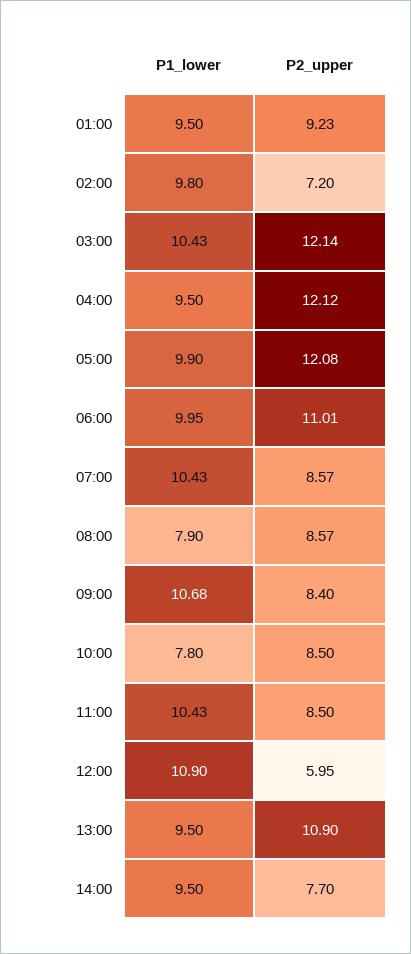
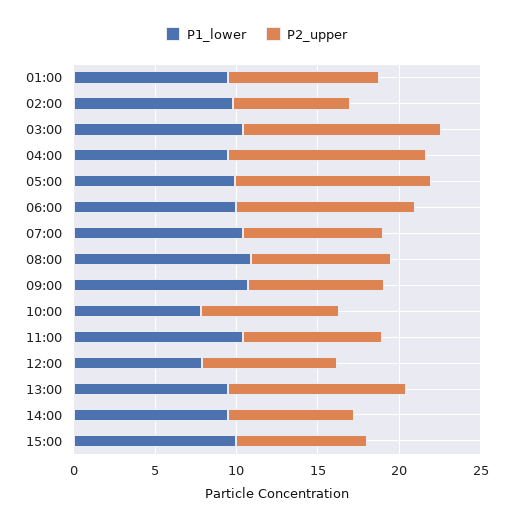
P1_lower, 08:00: 7.9 -> 11
P1_lower, 12:00: 10.9 -> 8
P2_upper, 12:00: 5.95 -> 8
P1_lower, 15:00: none -> 10
P2_upper, 15:00: none -> 8

